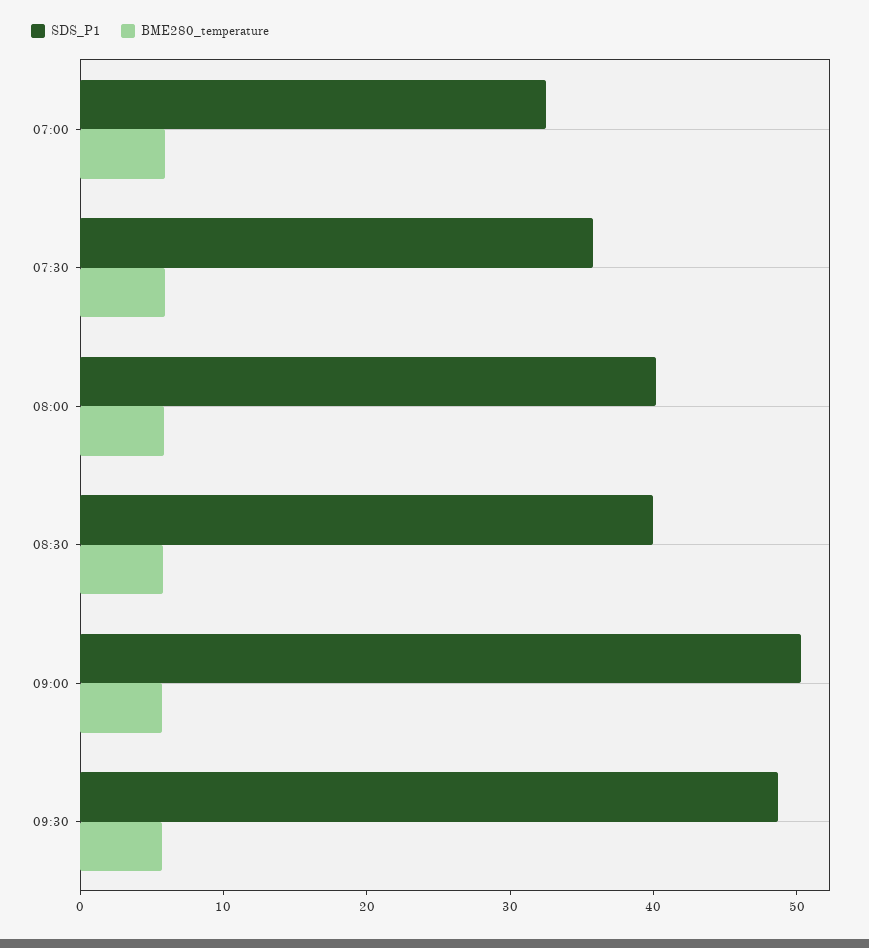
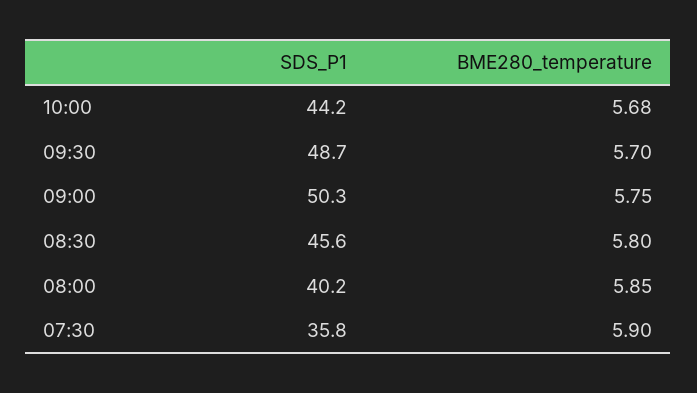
SDS_P1, 07:00: 32 -> none
BME280_temperature, 07:00: 6 -> none
SDS_P1, 08:30: 40 -> 45.6
SDS_P1, 10:00: none -> 44.2
BME280_temperature, 10:00: none -> 5.68

